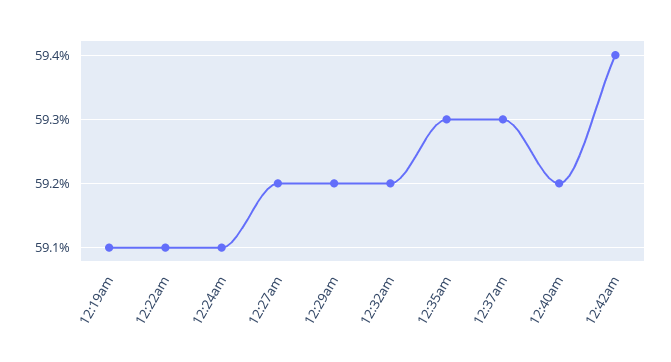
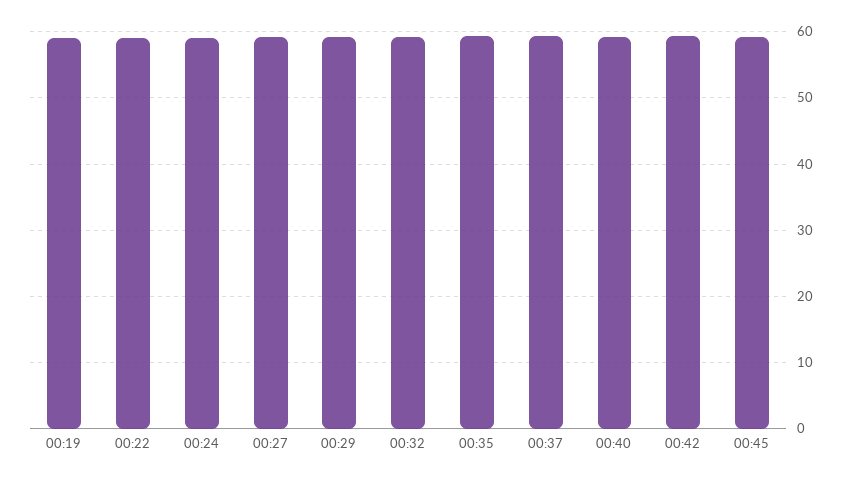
00:45: none -> 59

